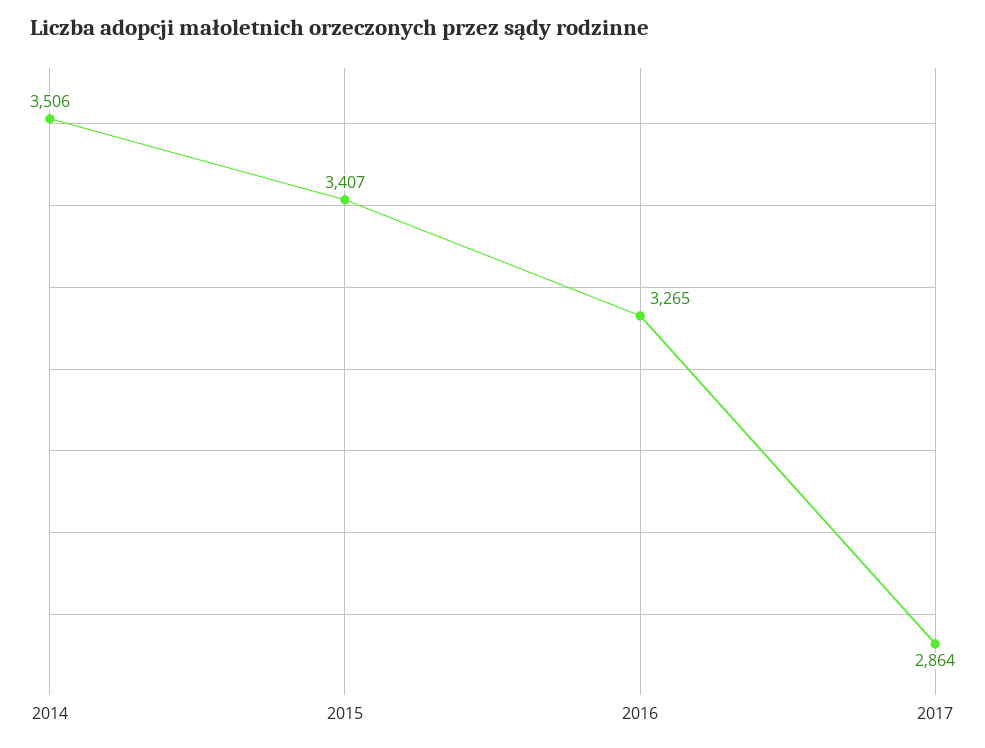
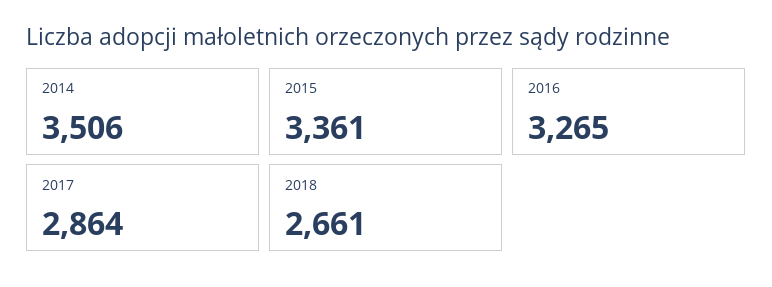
2015: 3407 -> 3361
2018: none -> 2661

